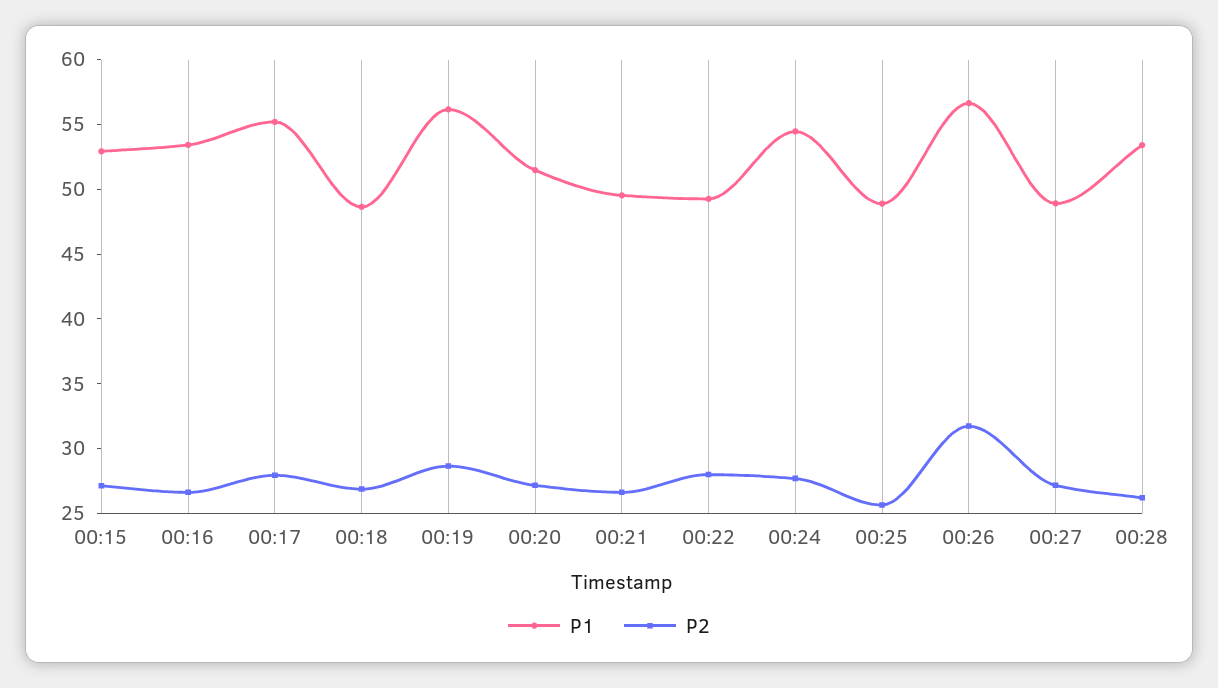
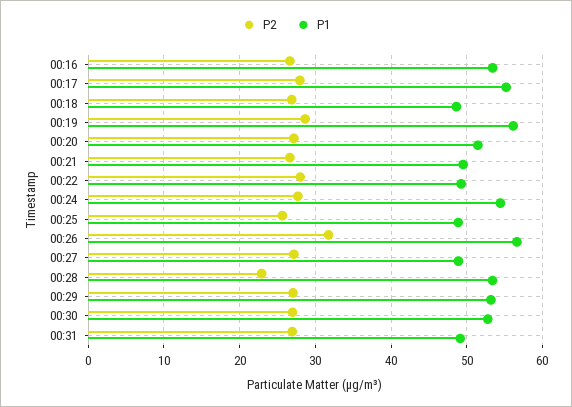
P1, 00:15: 53 -> none
P2, 00:15: 27 -> none
P2, 00:28: 26 -> 23
P2, 00:29: none -> 27
P1, 00:29: none -> 53
P2, 00:30: none -> 27
P1, 00:30: none -> 53
P2, 00:31: none -> 27
P1, 00:31: none -> 49

